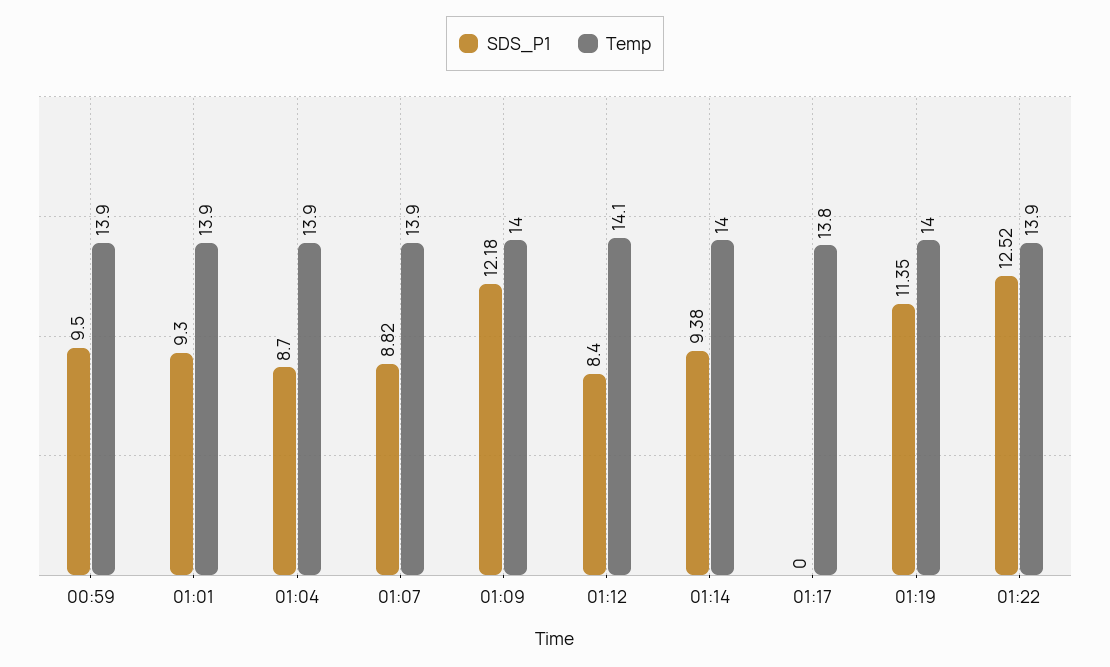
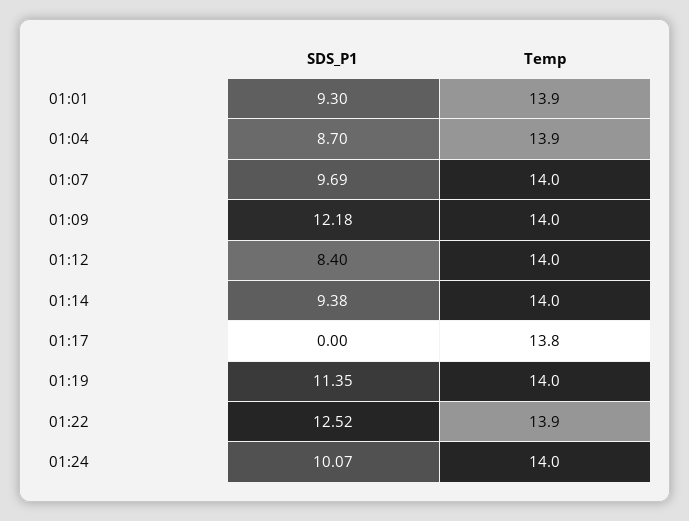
SDS_P1, 00:59: 9.5 -> none
Temp, 00:59: 13.9 -> none
SDS_P1, 01:07: 8.82 -> 9.69
Temp, 01:07: 13.9 -> 14
Temp, 01:12: 14.1 -> 14
SDS_P1, 01:24: none -> 10.07
Temp, 01:24: none -> 14

